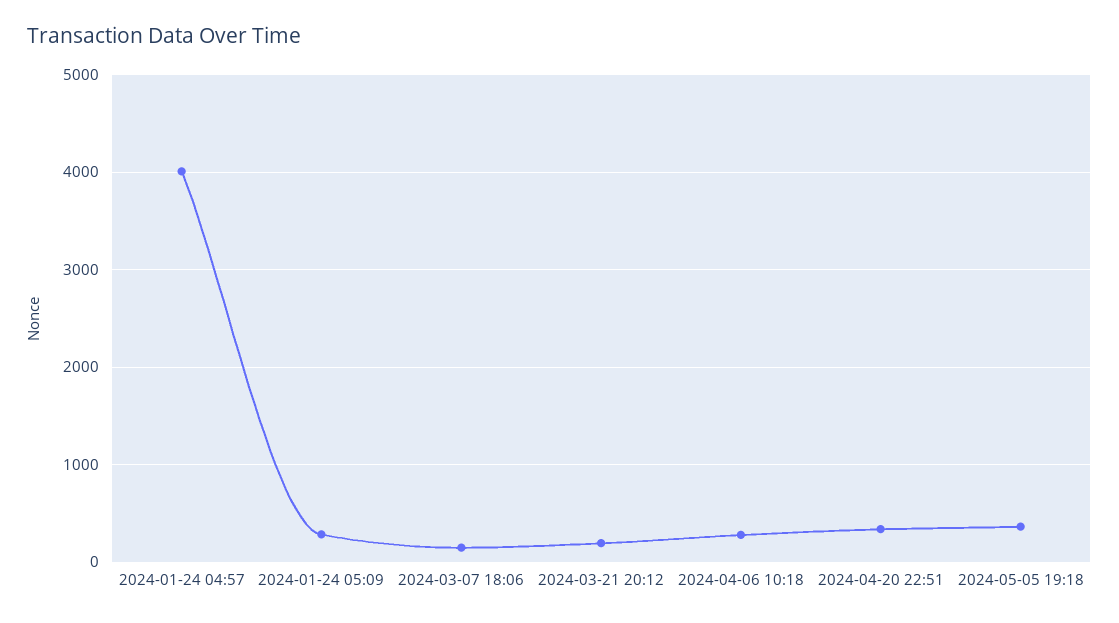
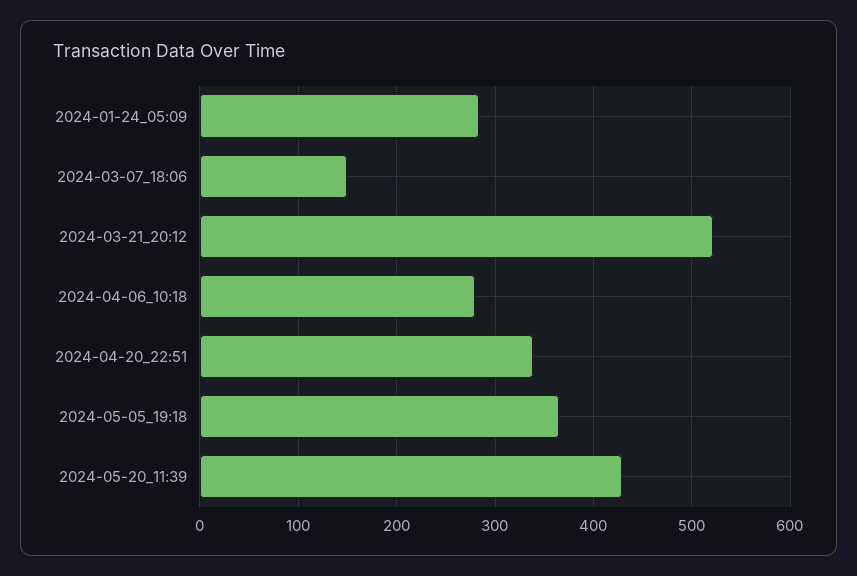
2024-01-24 04:57: 4000 -> none
2024-03-21 20:12: 200 -> 520
2024-05-20_11:39: none -> 430

